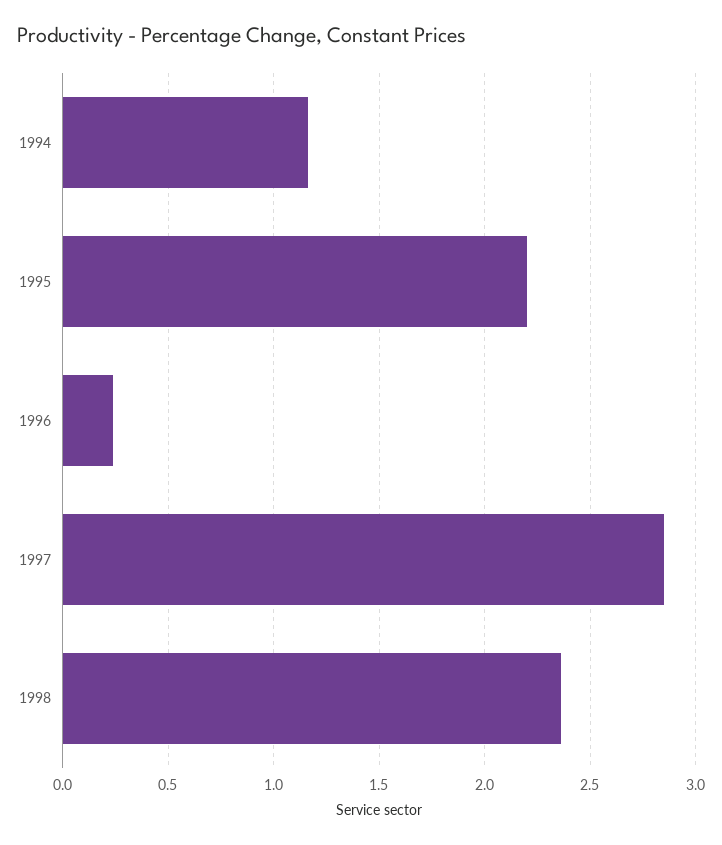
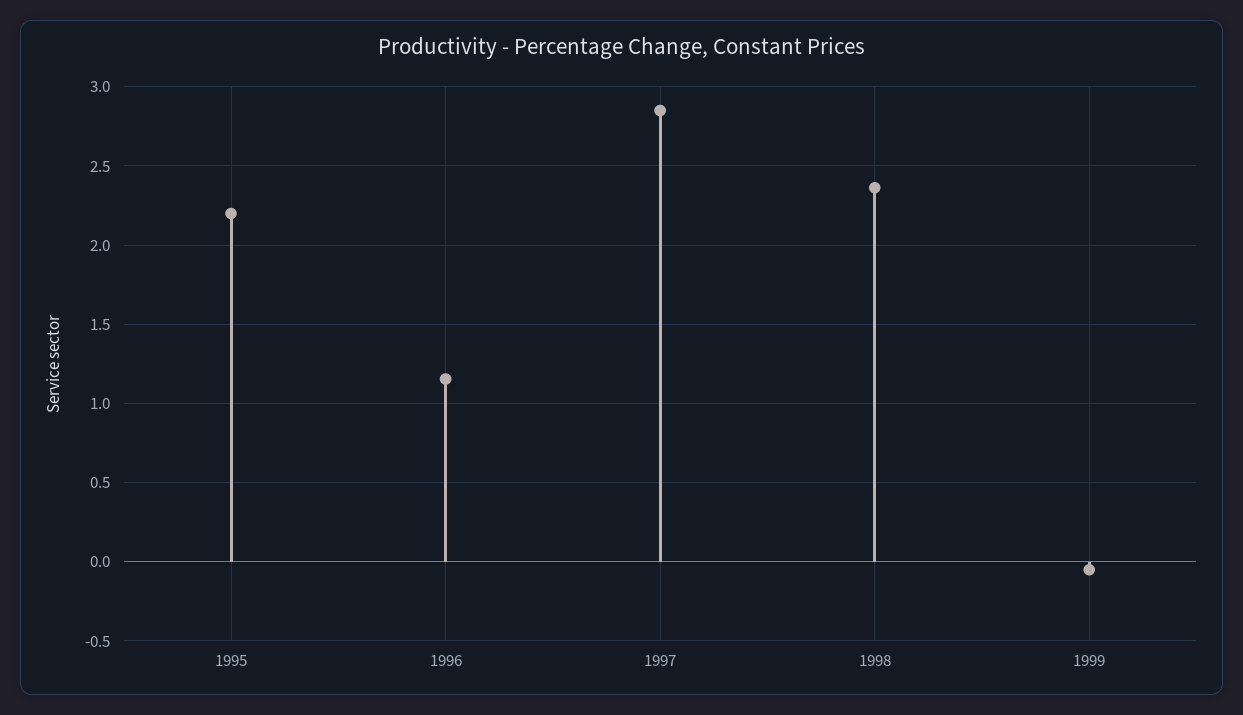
1994: 1.15 -> none
1996: 0.25 -> 1.15
1999: none -> -0.05

